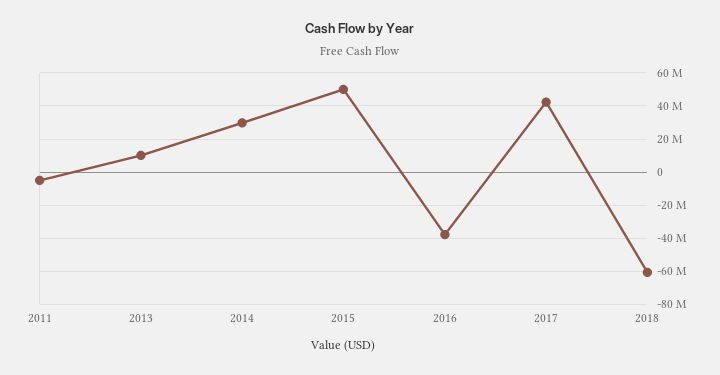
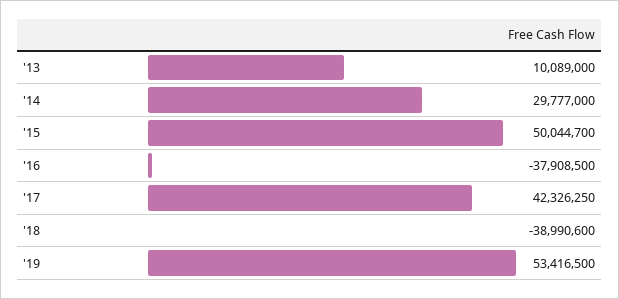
2011: -5000000 -> none
2018: -60000000 -> -38990600
'19: none -> 53416500

